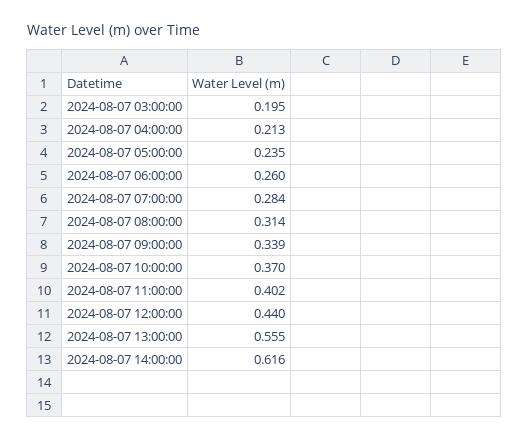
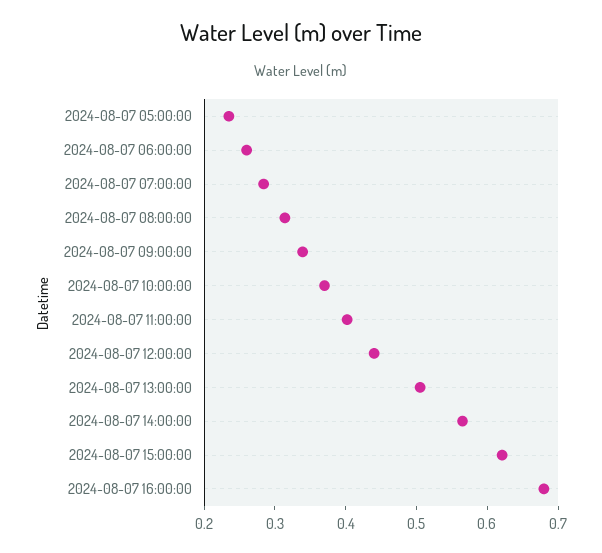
2024-08-07 03:00:00: 0.195 -> none
2024-08-07 04:00:00: 0.213 -> none
2024-08-07 13:00:00: 0.555 -> 0.5
2024-08-07 14:00:00: 0.616 -> 0.56
2024-08-07 15:00:00: none -> 0.62
2024-08-07 16:00:00: none -> 0.68

